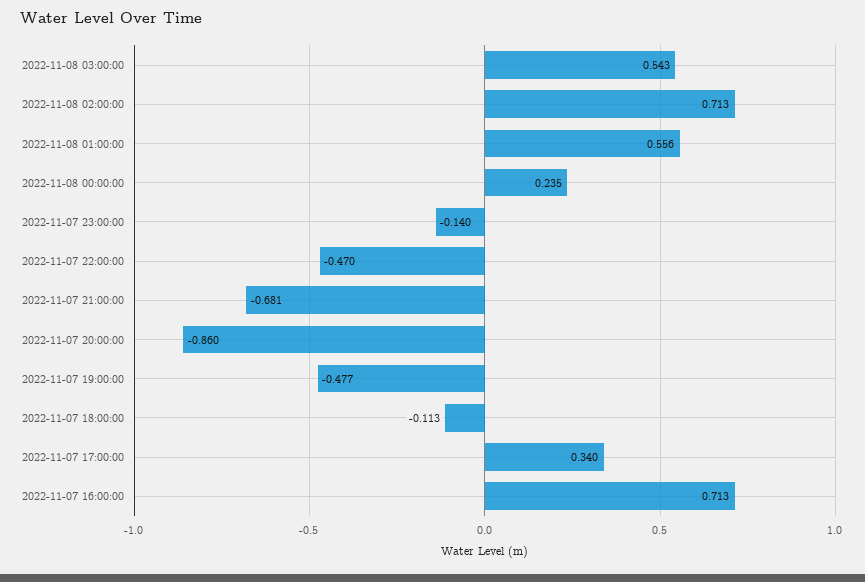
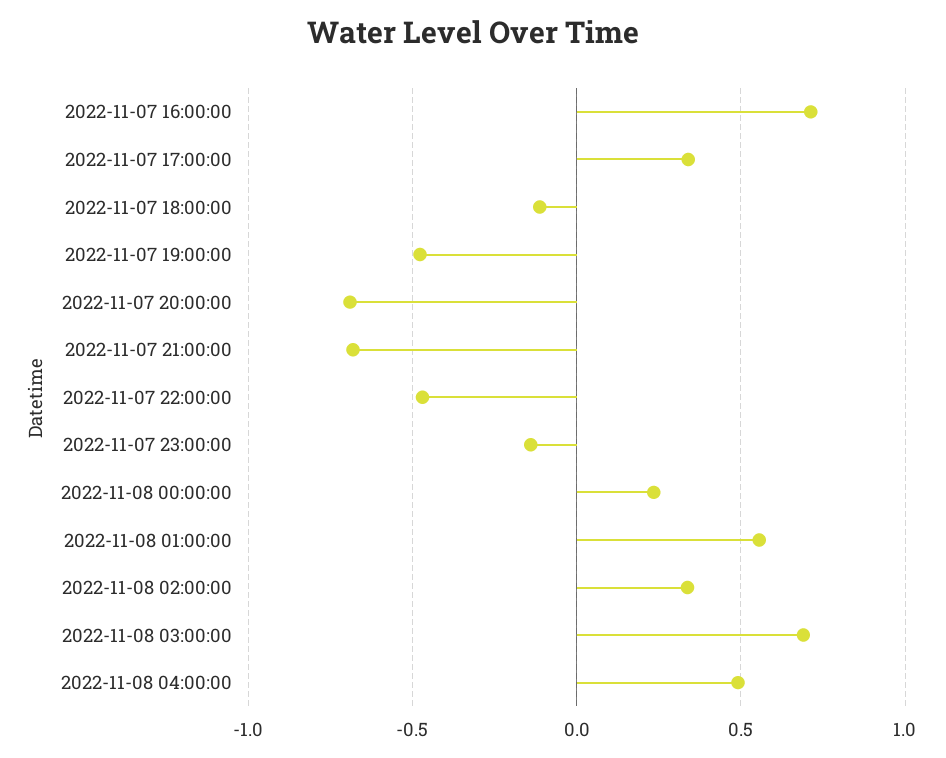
2022-11-08 03:00:00: 0.543 -> 0.7
2022-11-08 02:00:00: 0.713 -> 0.35
2022-11-07 20:00:00: -0.86 -> -0.7
2022-11-08 04:00:00: none -> 0.5

